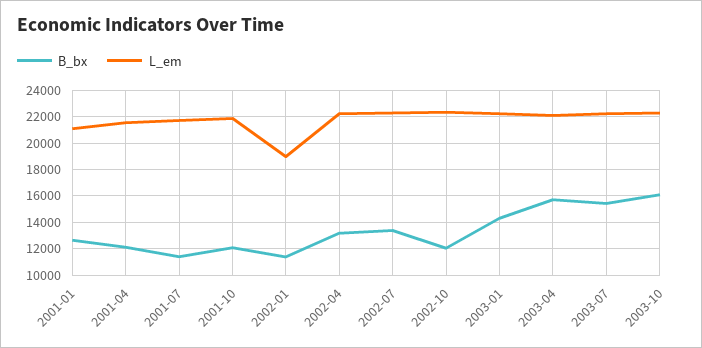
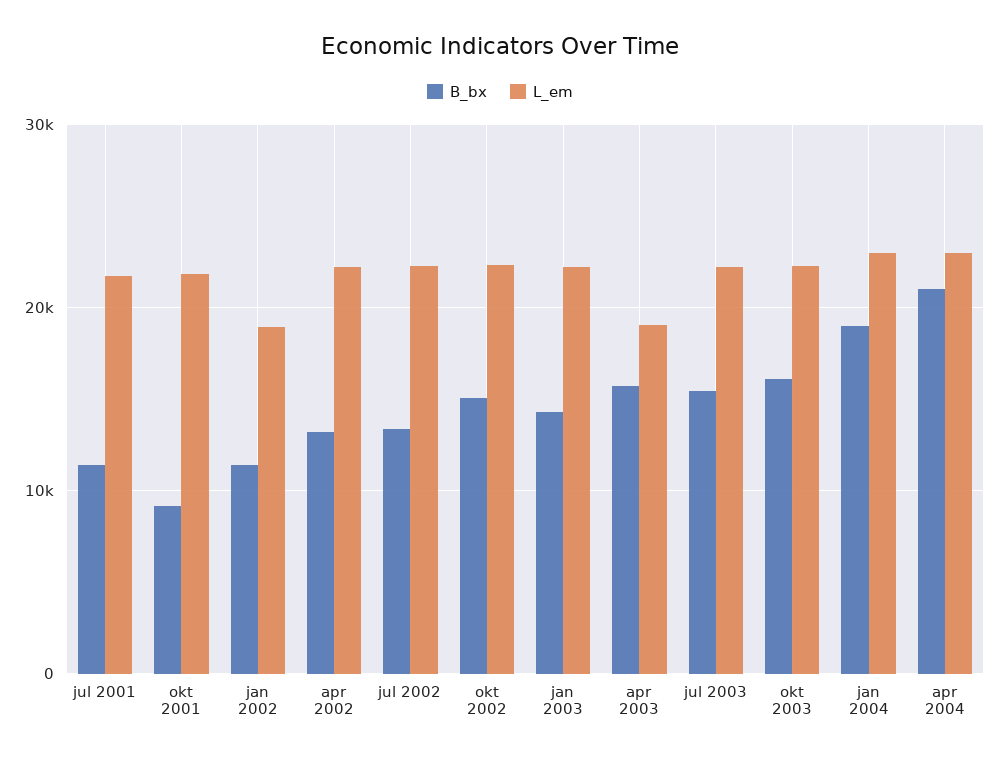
B_bx, 2001-01: 12500 -> none
L_em, 2001-01: 21000 -> none
B_bx, 2001-04: 12000 -> none
L_em, 2001-04: 21500 -> none
B_bx, 2001-10: 12000 -> 9000
B_bx, 2002-10: 12000 -> 15000
L_em, 2003-04: 22000 -> 19000
B_bx, jan 2004: none -> 19000
L_em, jan 2004: none -> 23000
B_bx, apr 2004: none -> 21000
L_em, apr 2004: none -> 23000

